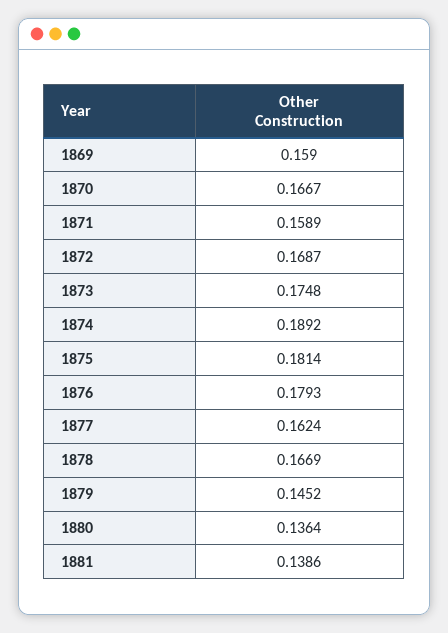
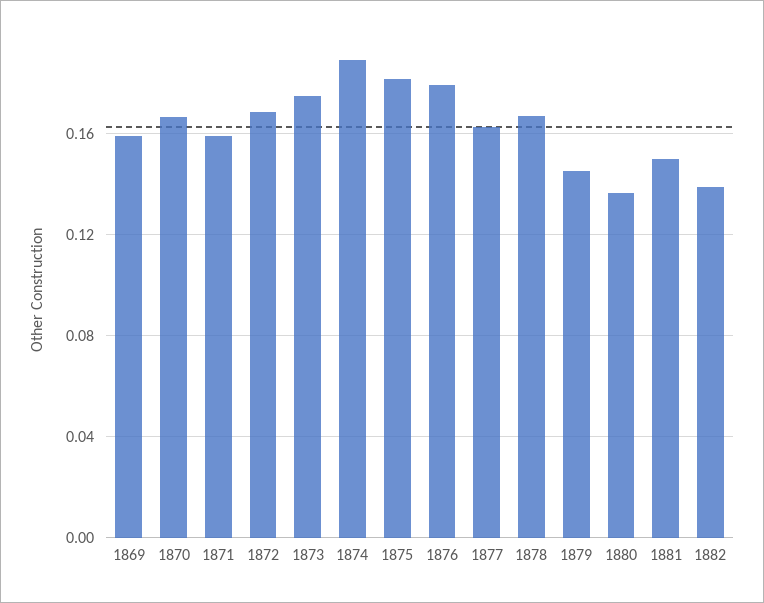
1881: 0.1386 -> 0.15
1882: none -> 0.14

